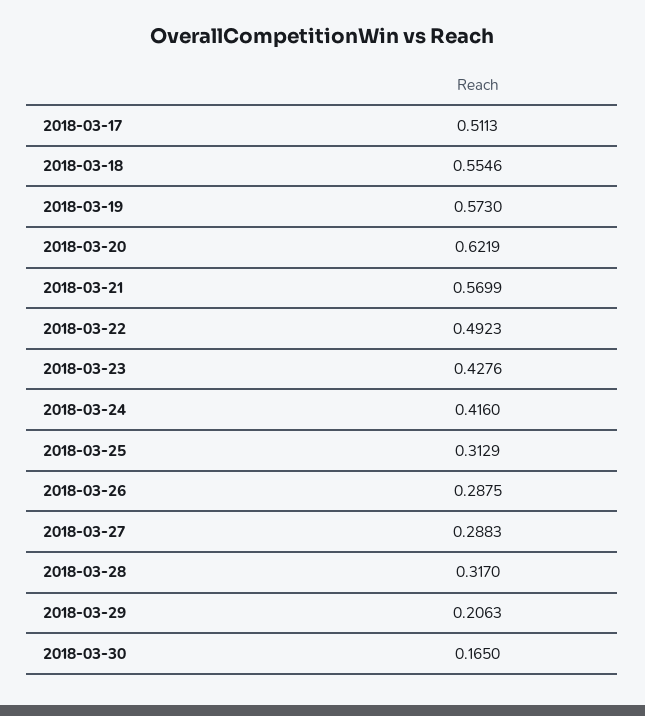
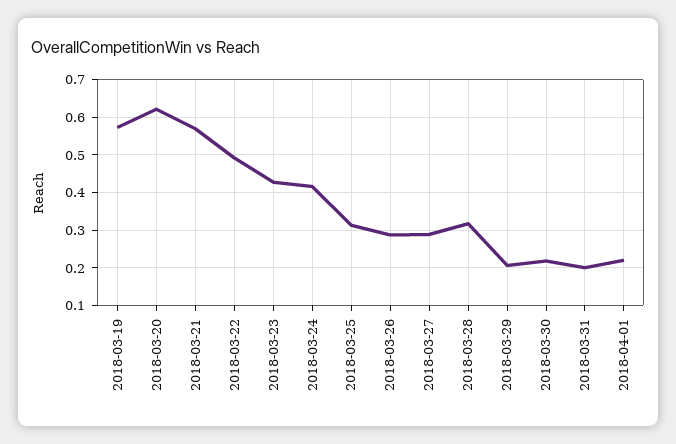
2018-03-17: 0.5113 -> none
2018-03-18: 0.5546 -> none
2018-03-30: 0.165 -> 0.22
2018-03-31: none -> 0.2
2018-04-01: none -> 0.22

